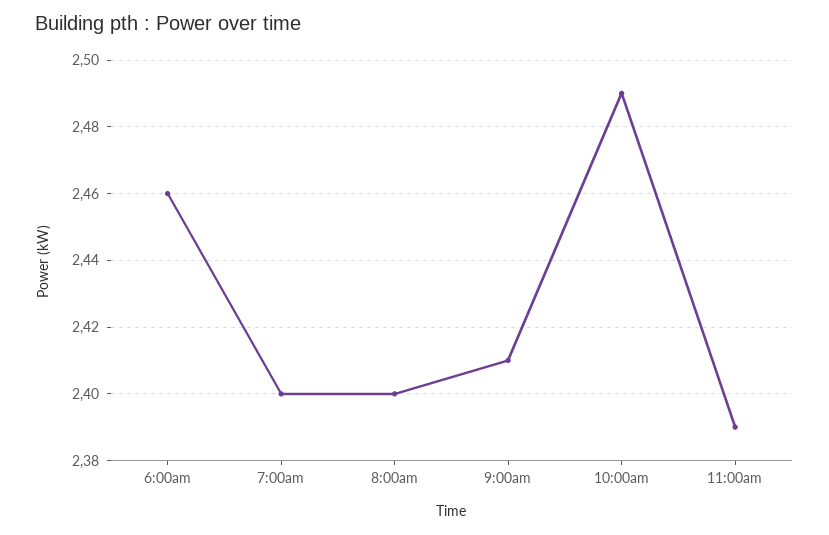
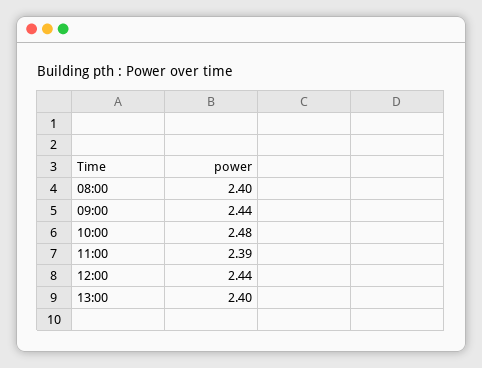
6:00am: 2.46 -> none
7:00am: 2.4 -> none
9:00am: 2.41 -> 2.44
10:00am: 2.49 -> 2.48
12:00: none -> 2.44
13:00: none -> 2.4

